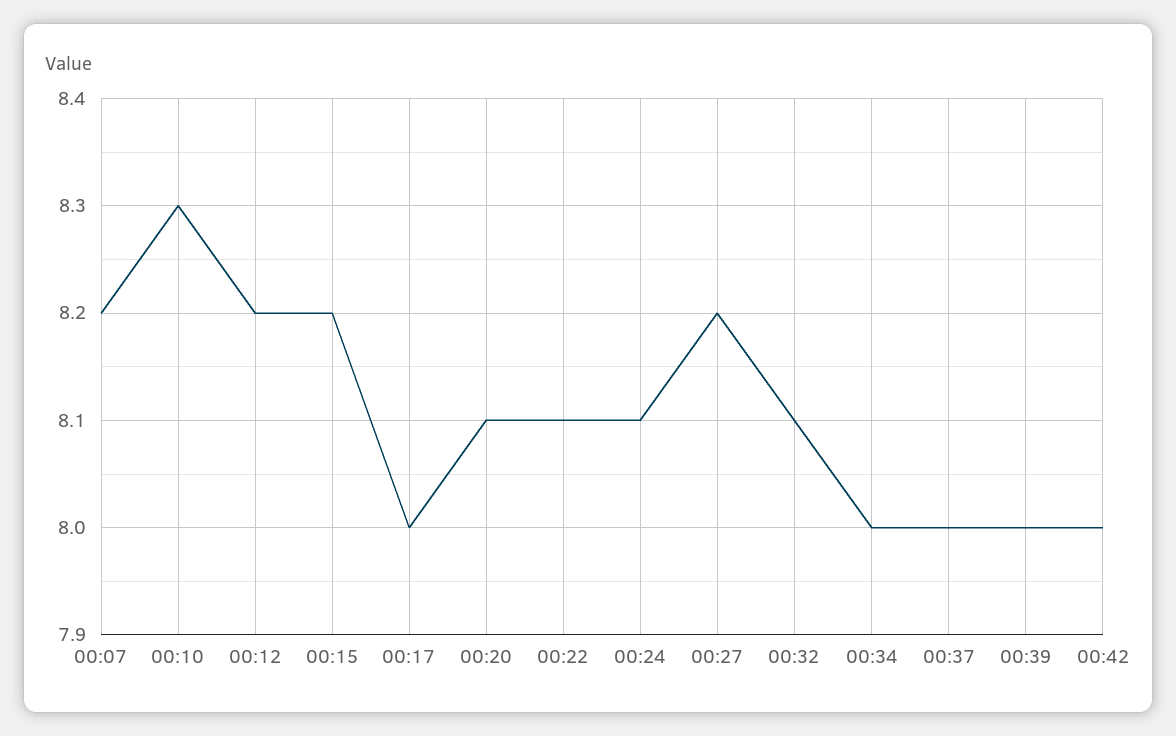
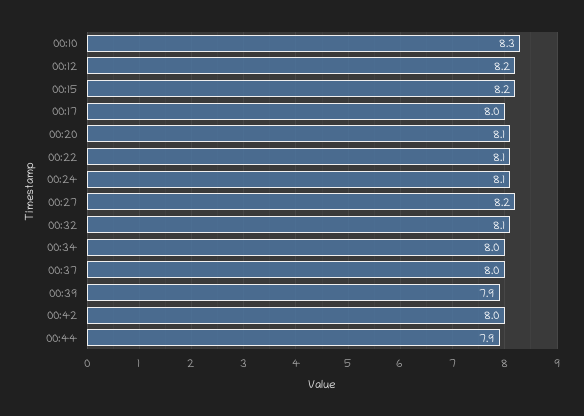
00:07: 8.2 -> none
00:39: 8 -> 7.9
00:44: none -> 7.9

